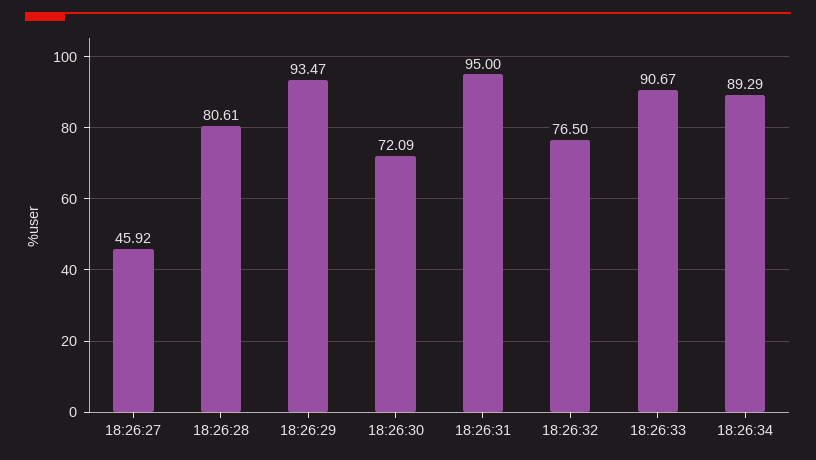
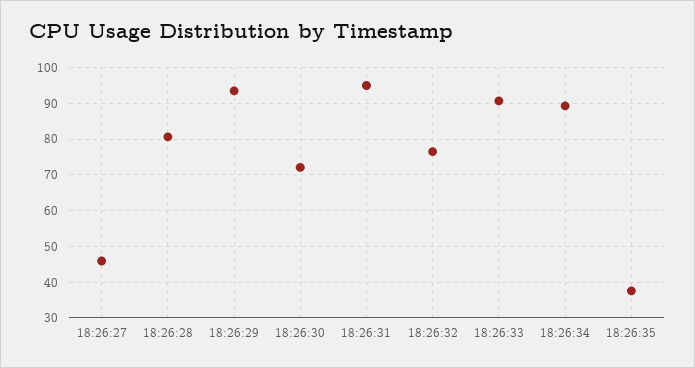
18:26:35: none -> 38

